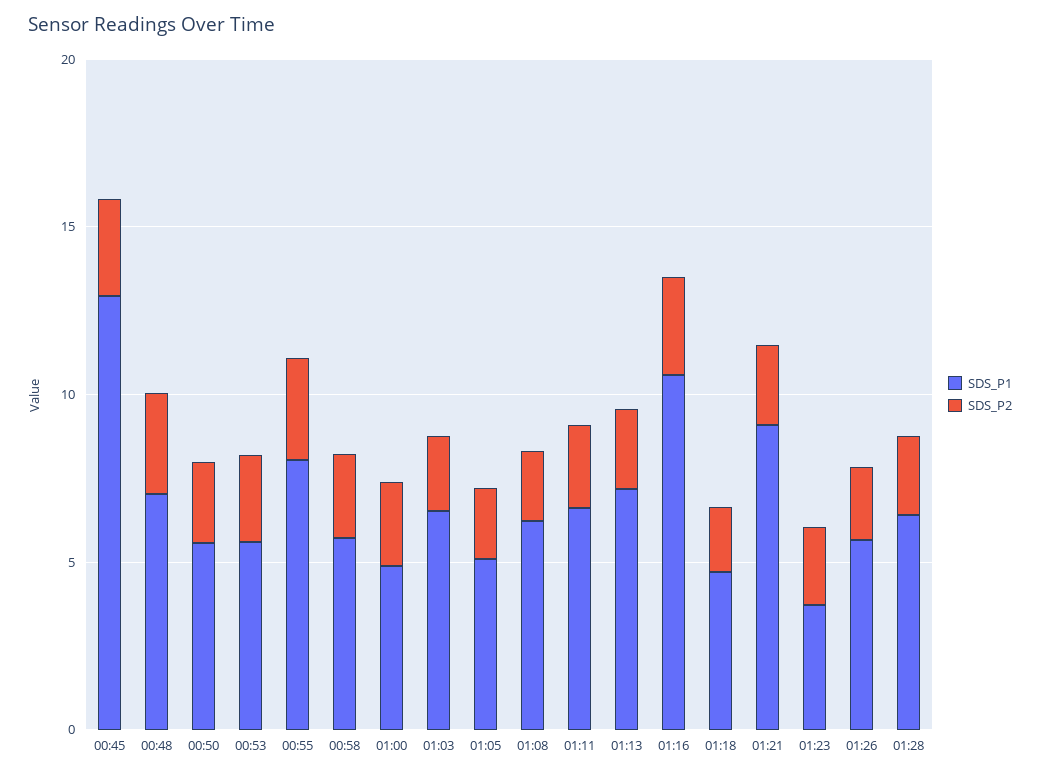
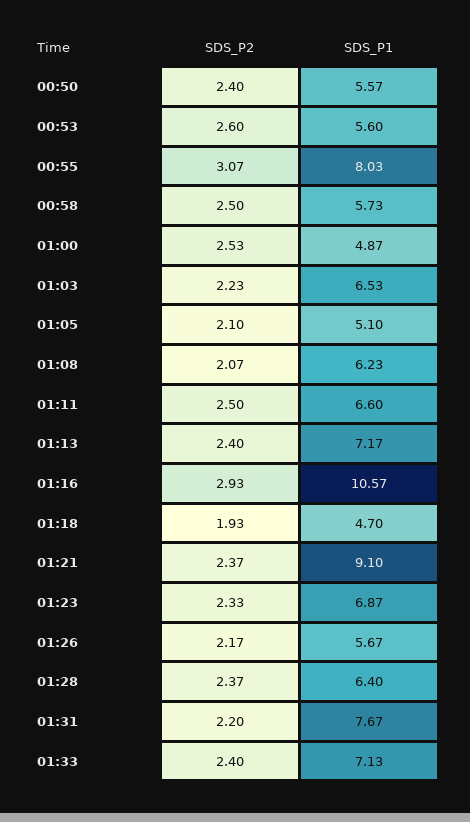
SDS_P1, 00:45: 13 -> none
SDS_P2, 00:45: 3 -> none
SDS_P1, 00:48: 7 -> none
SDS_P2, 00:48: 3 -> none
SDS_P1, 01:23: 4 -> 6.87
SDS_P2, 01:31: none -> 2.2
SDS_P1, 01:31: none -> 7.67
SDS_P2, 01:33: none -> 2.4
SDS_P1, 01:33: none -> 7.13

